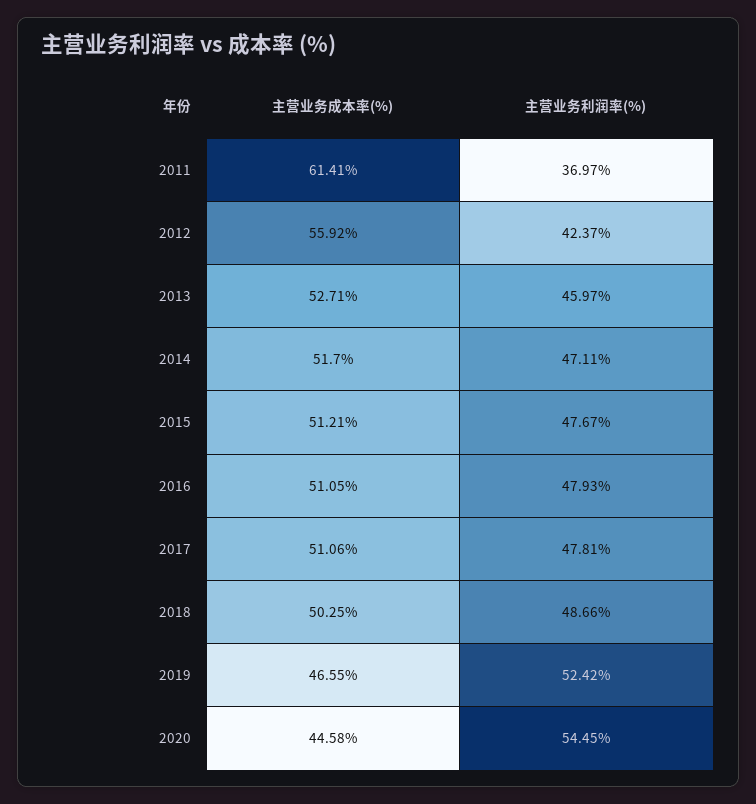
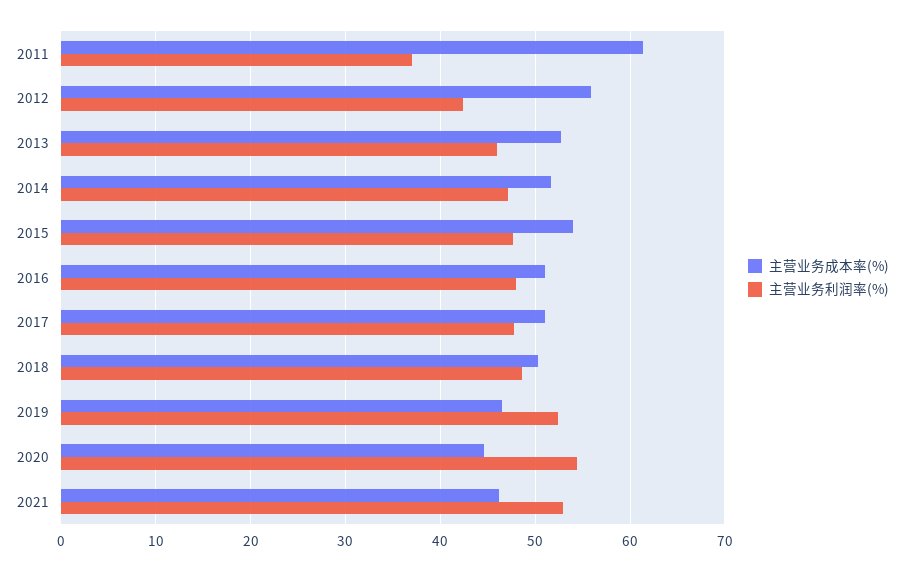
主营业务成本率(%), 2015: 51.21 -> 54
主营业务成本率(%), 2021: none -> 46
主营业务利润率(%), 2021: none -> 53

